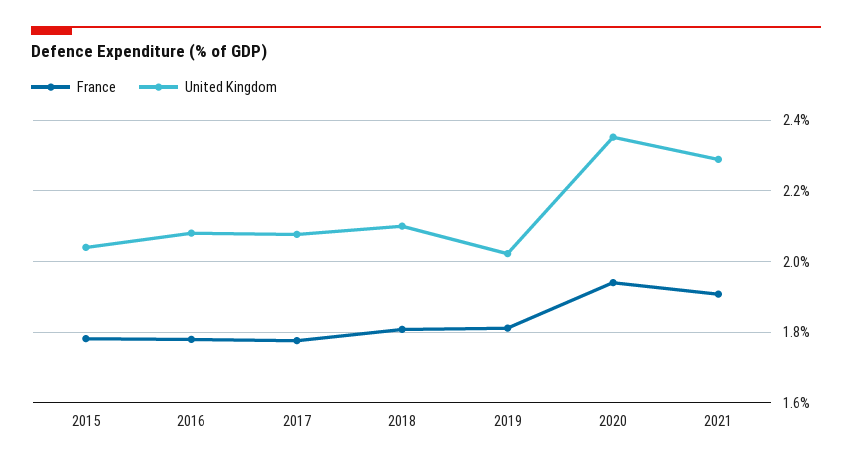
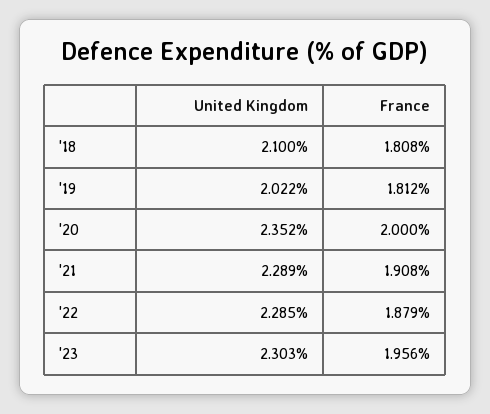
France, 2015: 1.78 -> none
United Kingdom, 2015: 2.04 -> none
France, 2016: 1.78 -> none
United Kingdom, 2016: 2.08 -> none
France, 2017: 1.78 -> none
United Kingdom, 2017: 2.08 -> none
France, 2020: 1.94 -> 2
United Kingdom, '22: none -> 2.285
France, '22: none -> 1.879
United Kingdom, '23: none -> 2.303
France, '23: none -> 1.956

